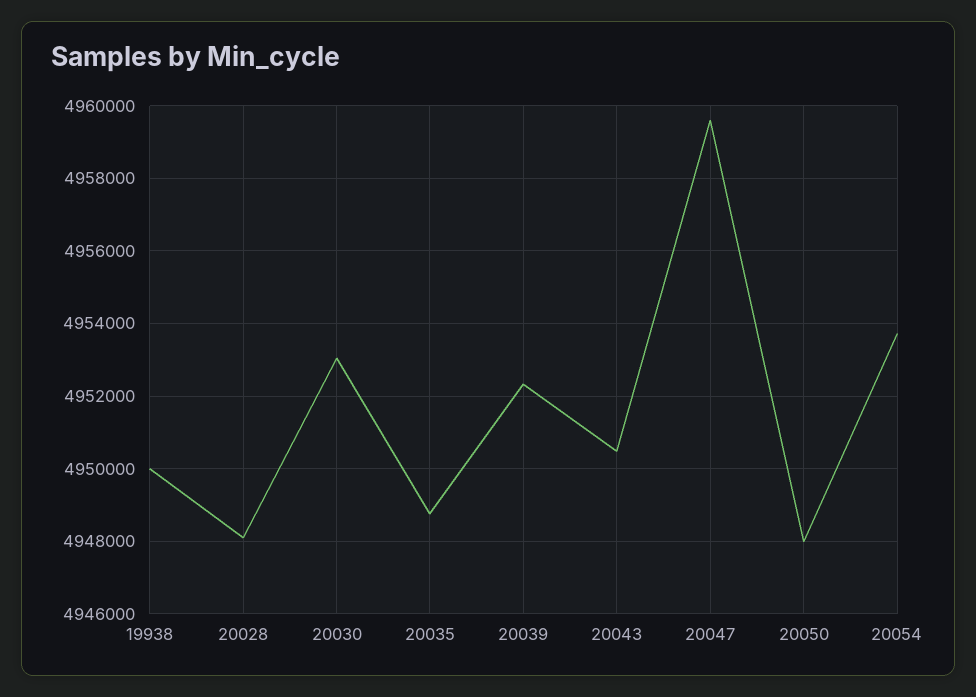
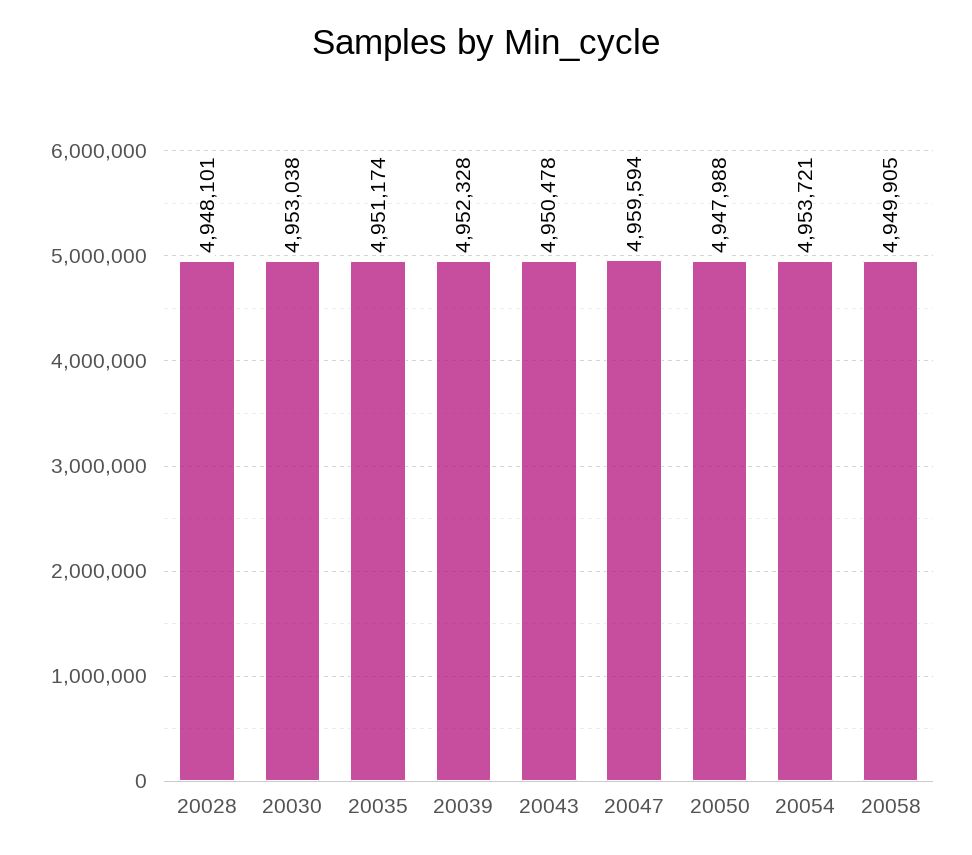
19938: 4950000 -> none
20035: 4948800 -> 4951174
20058: none -> 4949905

